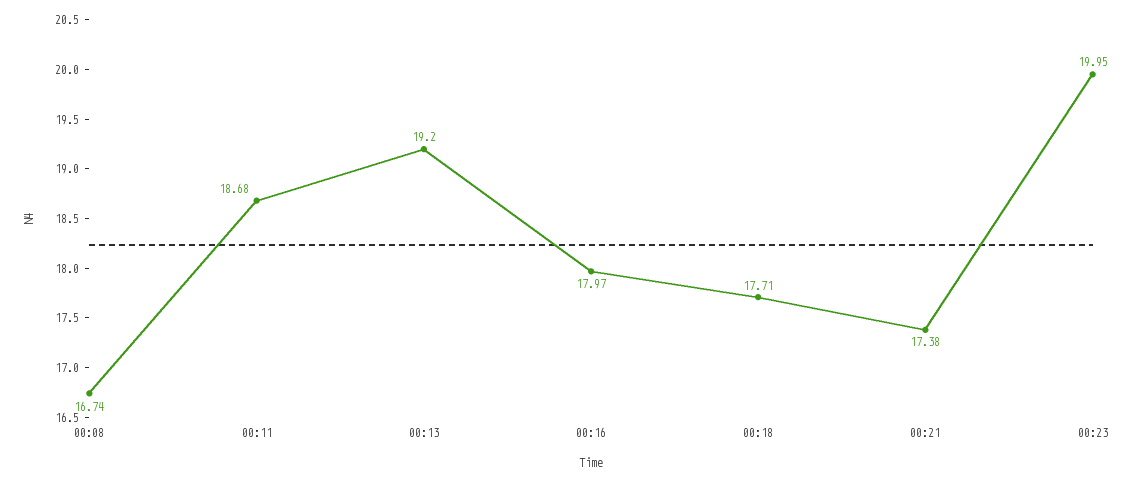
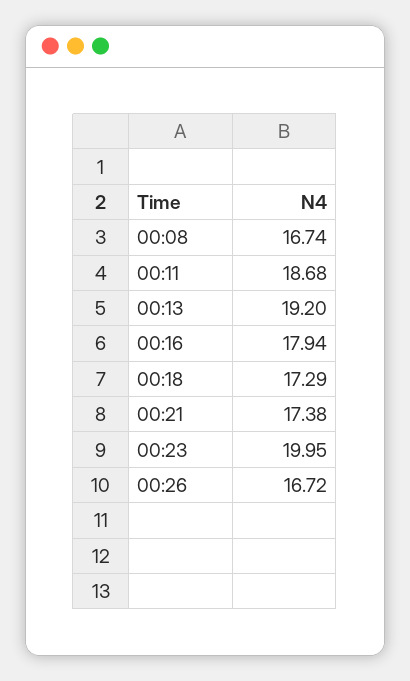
00:16: 17.97 -> 17.94
00:18: 17.71 -> 17.29
00:26: none -> 16.72

